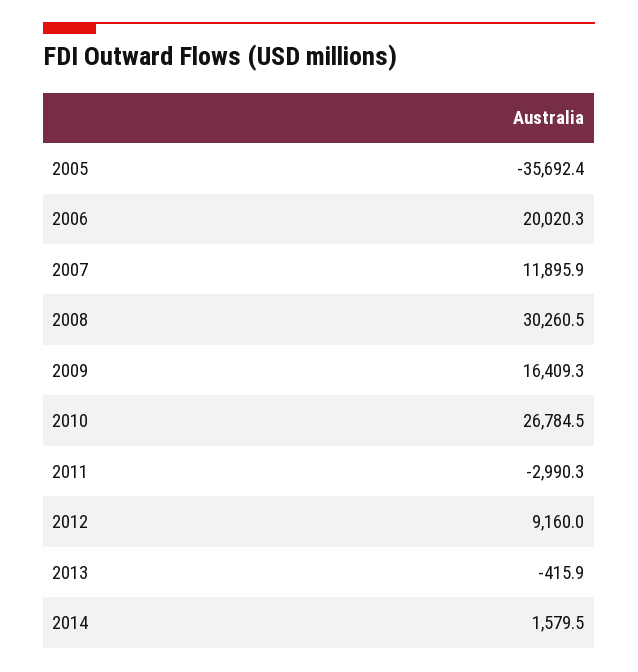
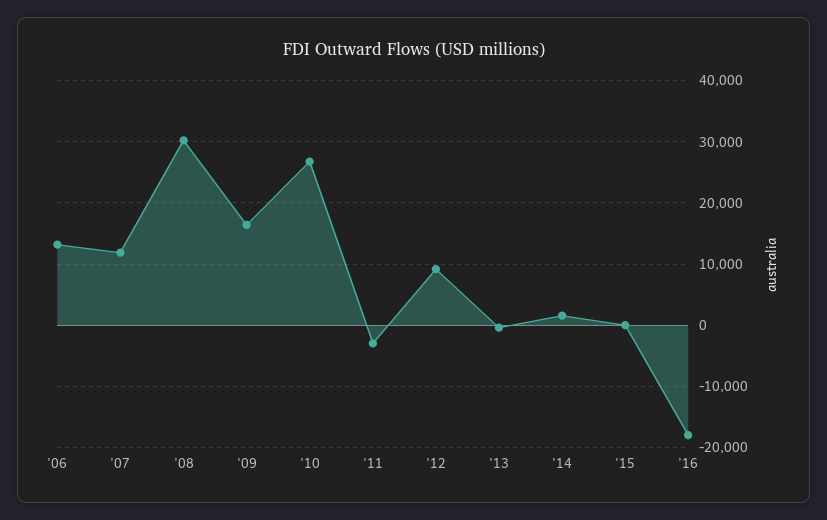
2005: -35692.4 -> none
2006: 20020.3 -> 13000
'15: none -> 0
'16: none -> -18000

